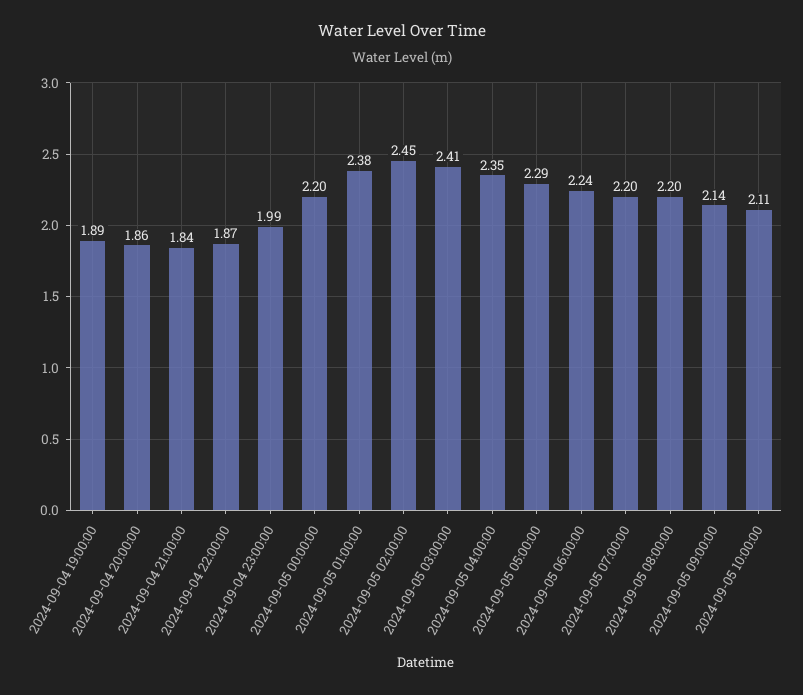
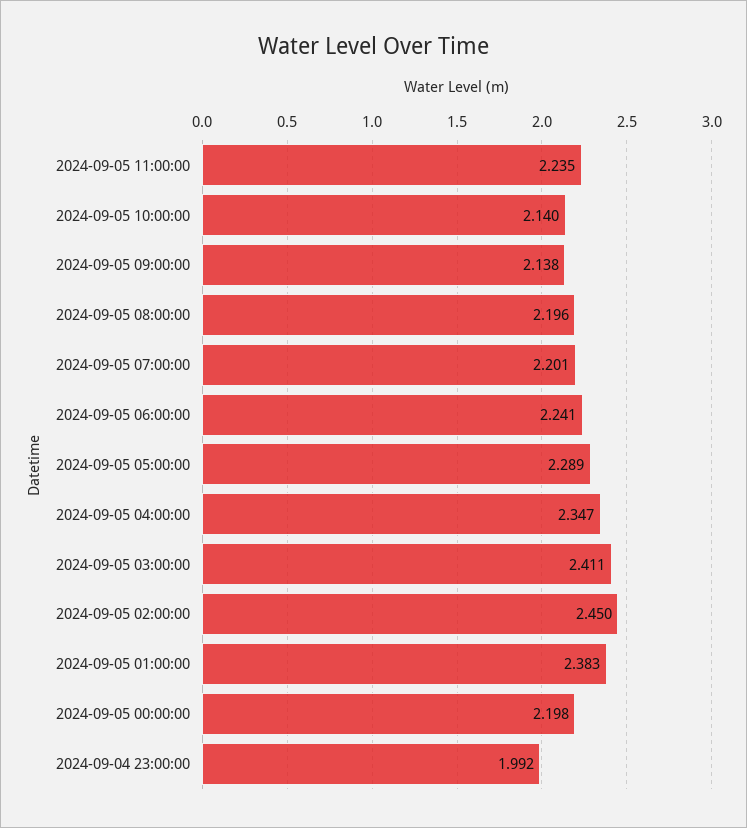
2024-09-04 19:00:00: 1.89 -> none
2024-09-04 20:00:00: 1.86 -> none
2024-09-04 21:00:00: 1.84 -> none
2024-09-04 22:00:00: 1.87 -> none
2024-09-05 10:00:00: 2.11 -> 2.14
2024-09-05 11:00:00: none -> 2.235

